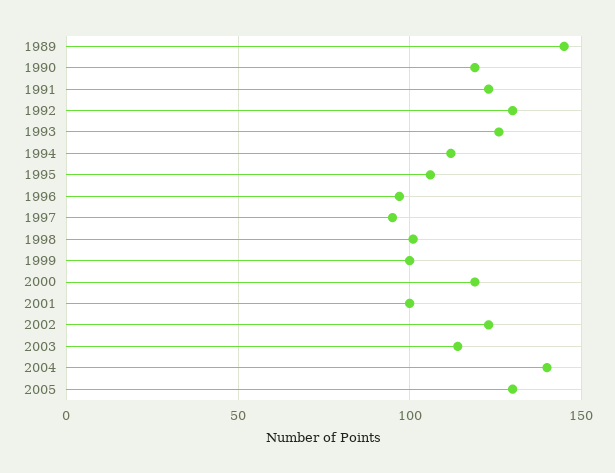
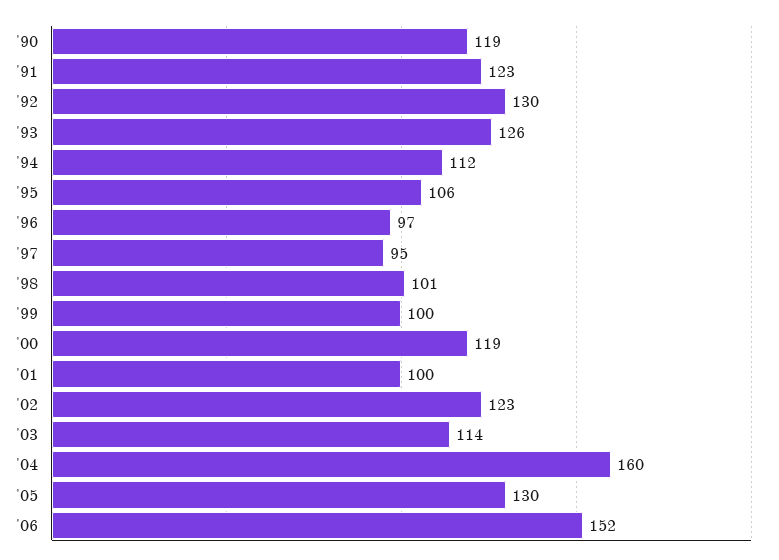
1989: 145 -> none
2004: 140 -> 160
'06: none -> 152

